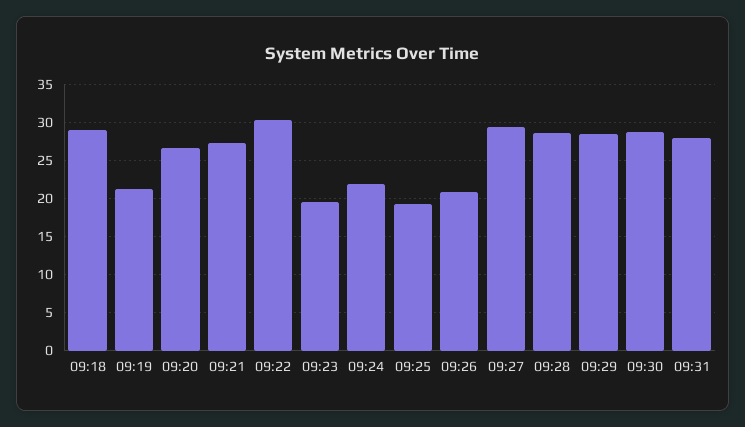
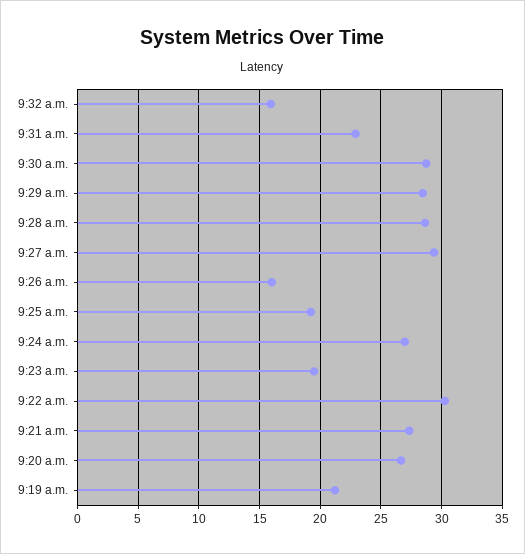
09:18: 29 -> none
09:24: 22 -> 27
09:26: 21 -> 16
09:31: 28 -> 23
9:32 a.m.: none -> 16

